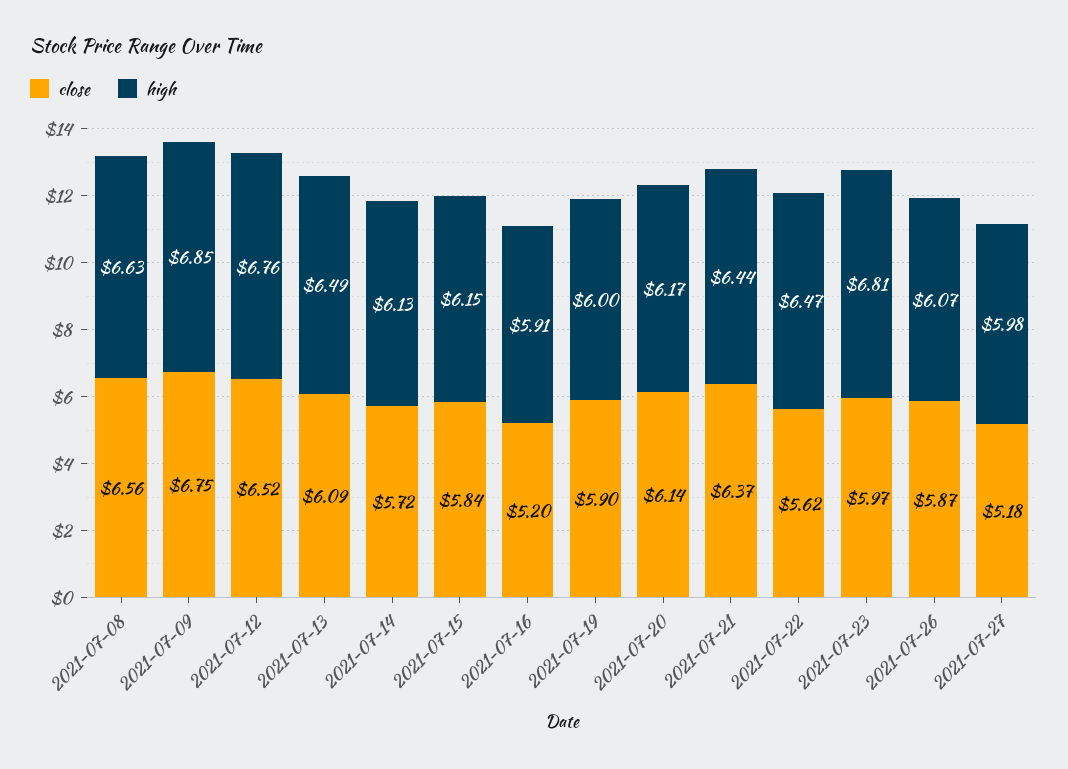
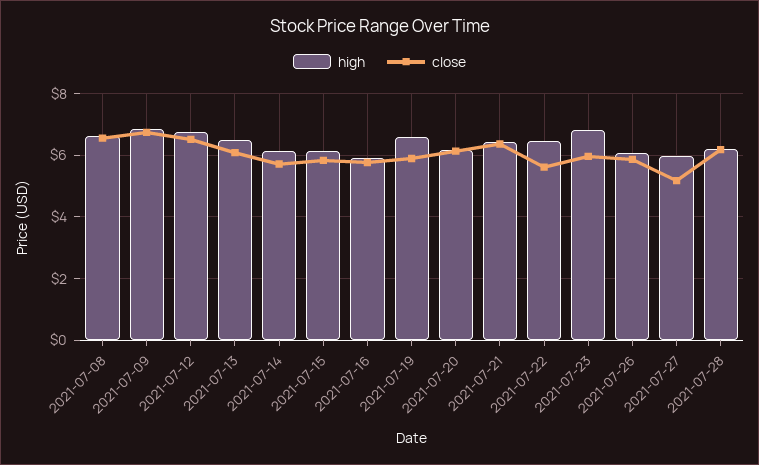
close, 2021-07-16: 5.2 -> 5.8
high, 2021-07-19: 6 -> 6.6
high, 2021-07-28: none -> 6.2
close, 2021-07-28: none -> 6.2

